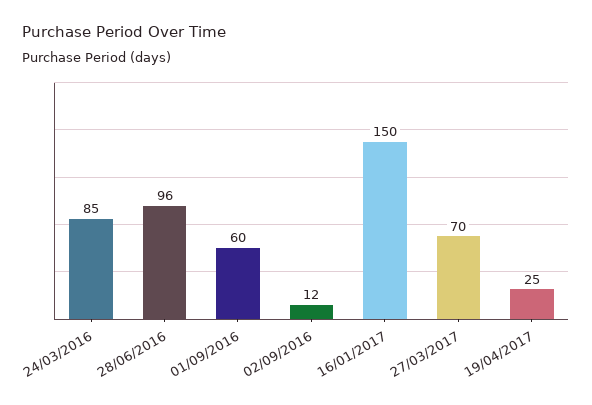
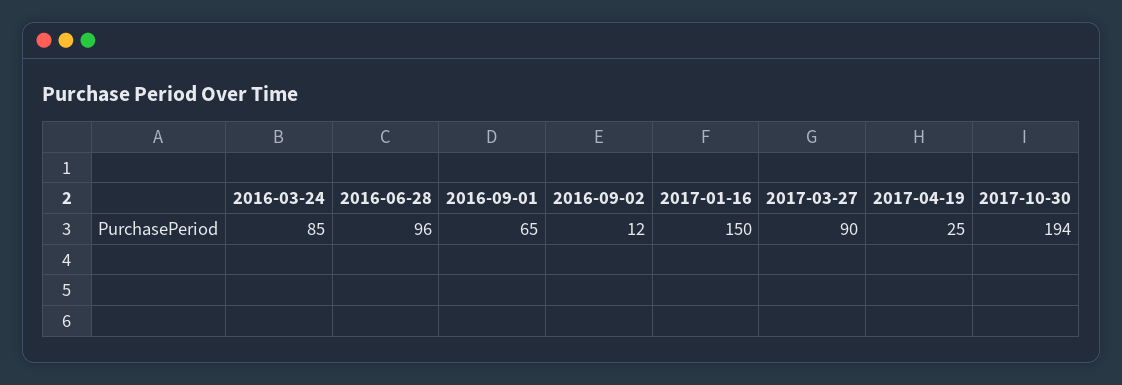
01/09/2016: 60 -> 65
27/03/2017: 70 -> 90
2017-10-30: none -> 194

